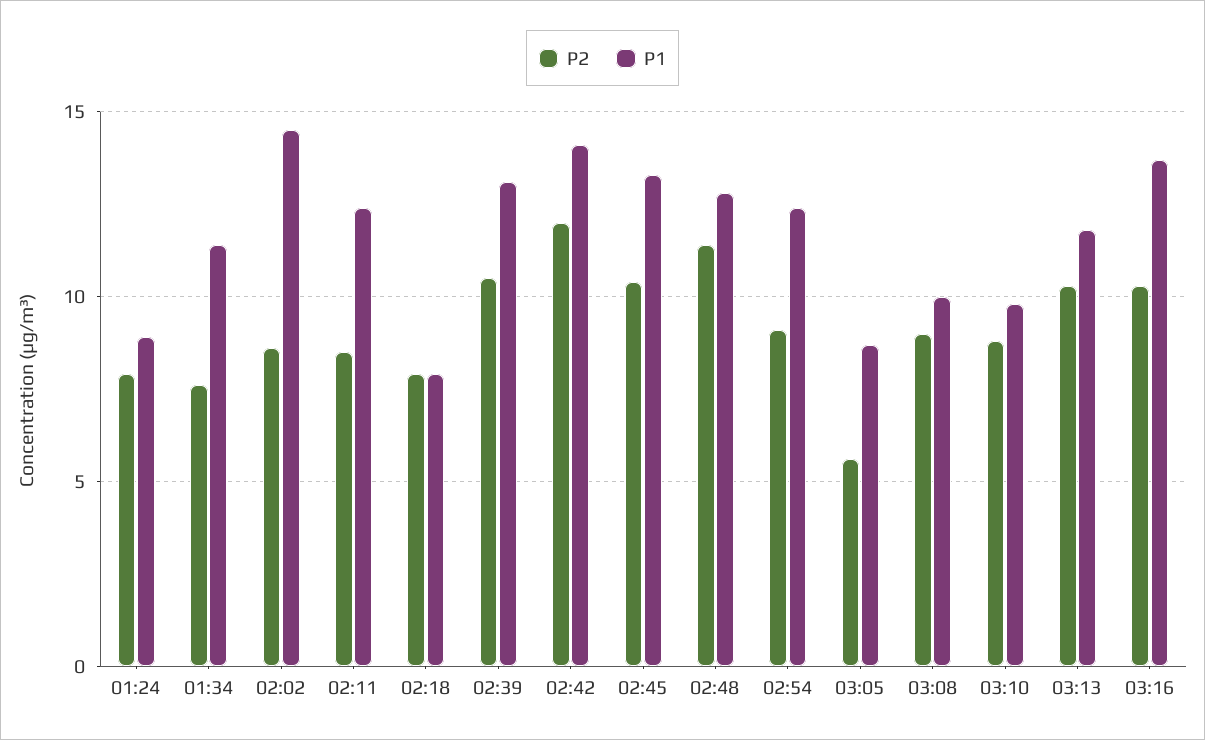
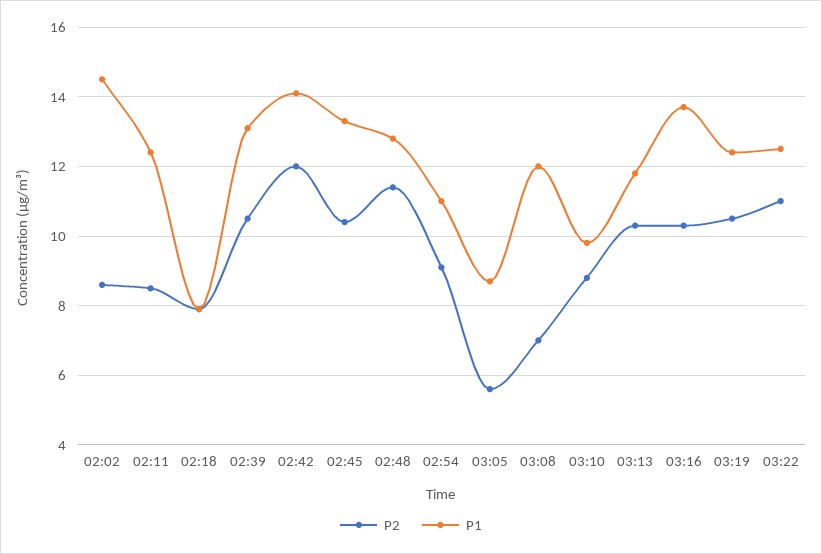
P2, 01:24: 8 -> none
P1, 01:24: 9 -> none
P2, 01:34: 7.5 -> none
P1, 01:34: 11.5 -> none
P1, 02:54: 12.5 -> 11
P2, 03:08: 9 -> 7
P1, 03:08: 10 -> 12
P2, 03:19: none -> 10.5
P1, 03:19: none -> 12.5
P2, 03:22: none -> 11
P1, 03:22: none -> 12.5

